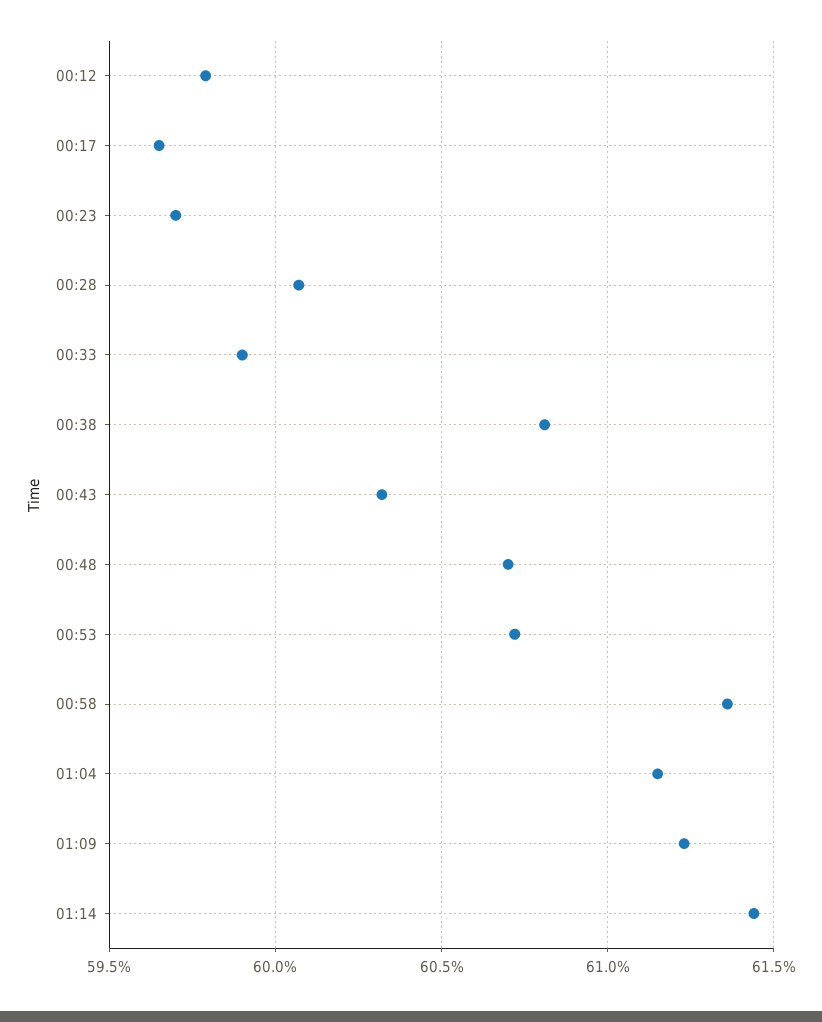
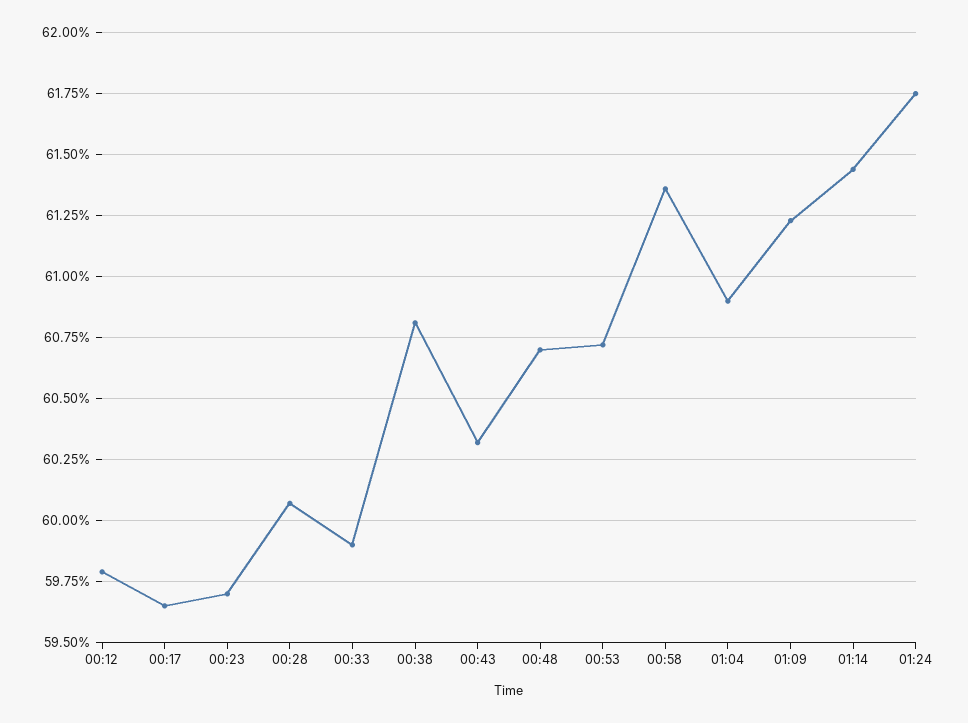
01:04: 61.15 -> 60.9
01:24: none -> 61.75

